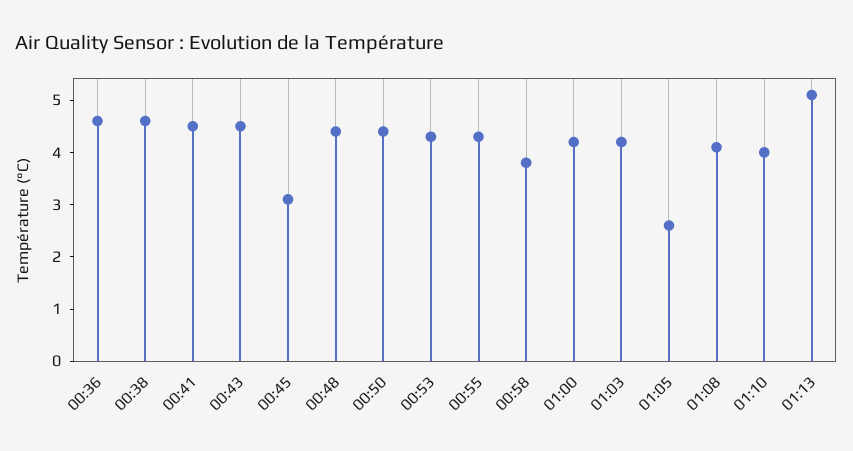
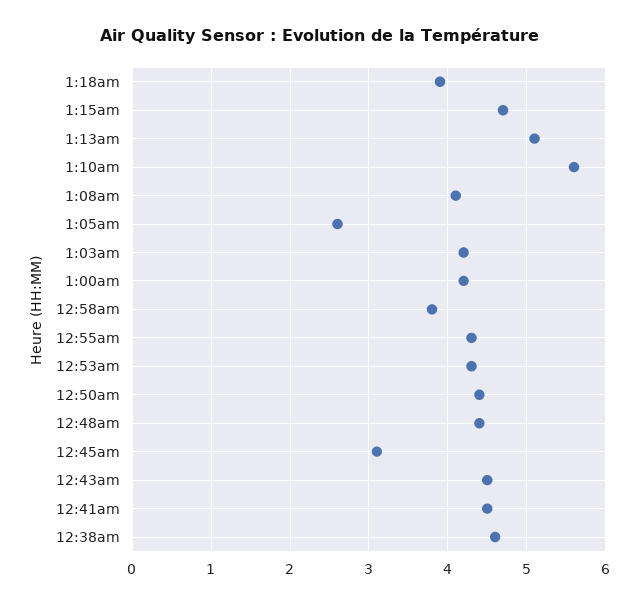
00:36: 4.5 -> none
01:10: 4 -> 5.6
1:18am: none -> 3.9
1:15am: none -> 4.7

